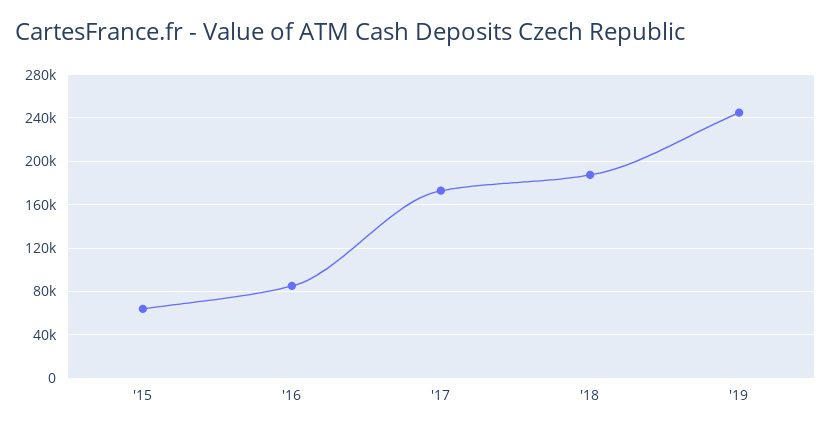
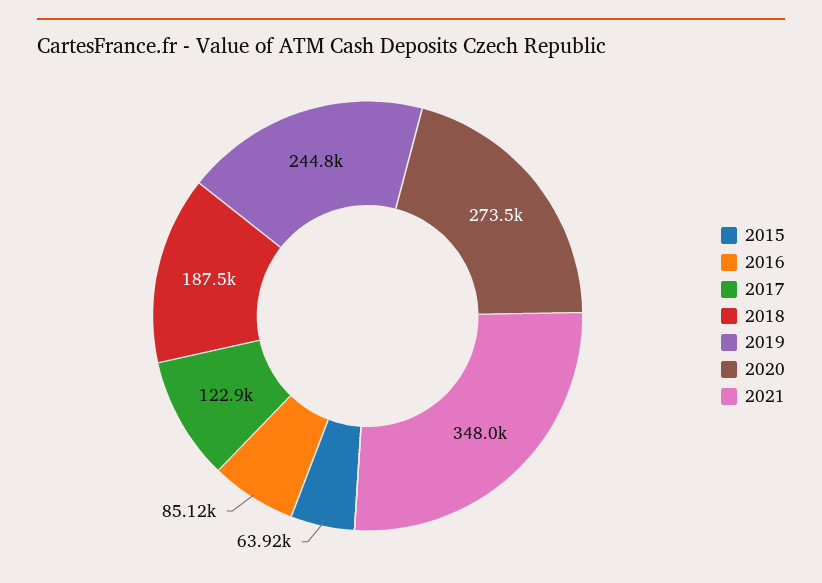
'17: 170000 -> 122900
2020: none -> 273500
2021: none -> 348000

